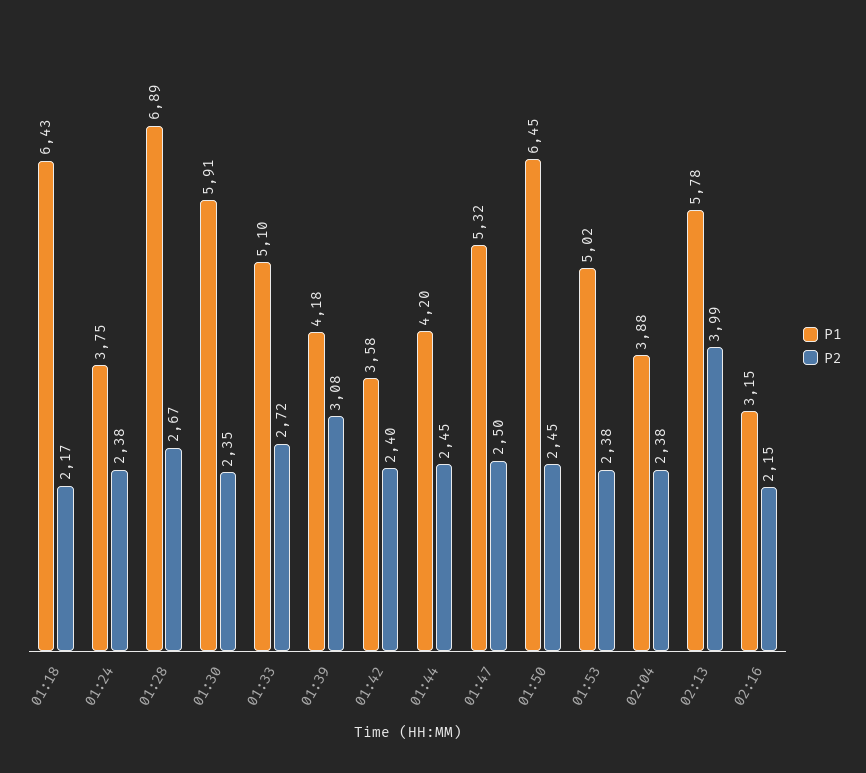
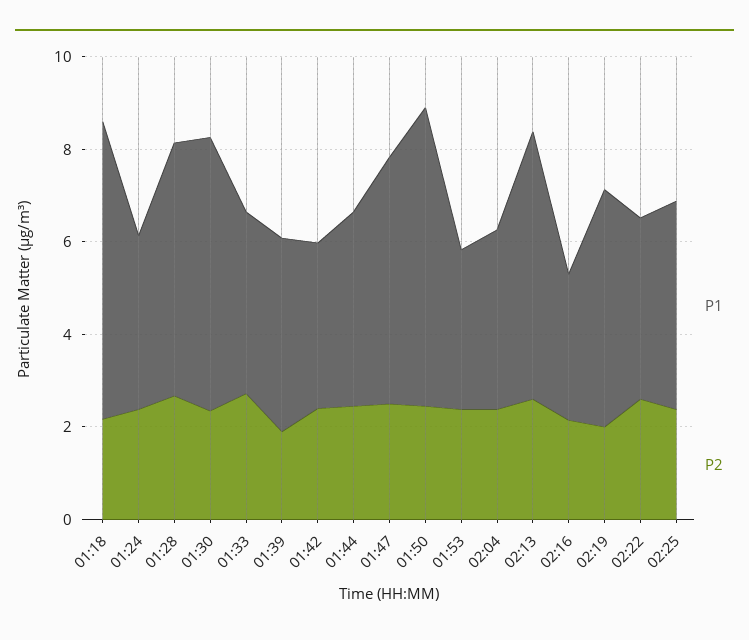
P1, 01:28: 6.89 -> 5.5
P1, 01:33: 5.1 -> 4
P2, 01:39: 3.08 -> 2
P1, 01:53: 5.02 -> 3.5
P2, 02:13: 3.99 -> 2.5
P1, 02:19: none -> 5
P2, 02:19: none -> 2
P1, 02:22: none -> 4
P2, 02:22: none -> 2.5
P1, 02:25: none -> 4.5
P2, 02:25: none -> 2.5

